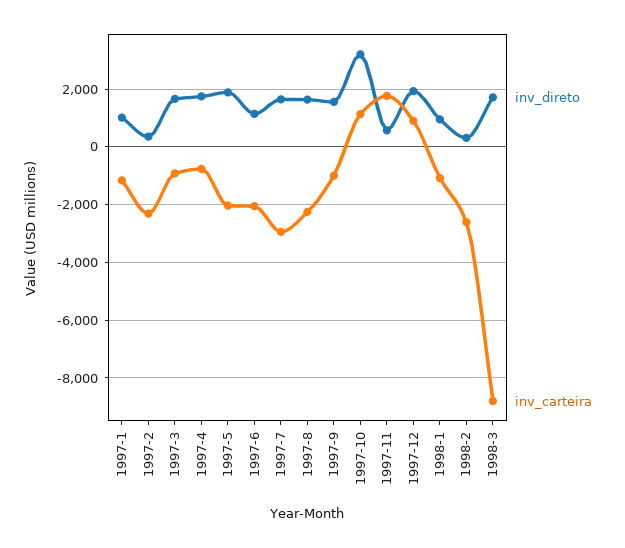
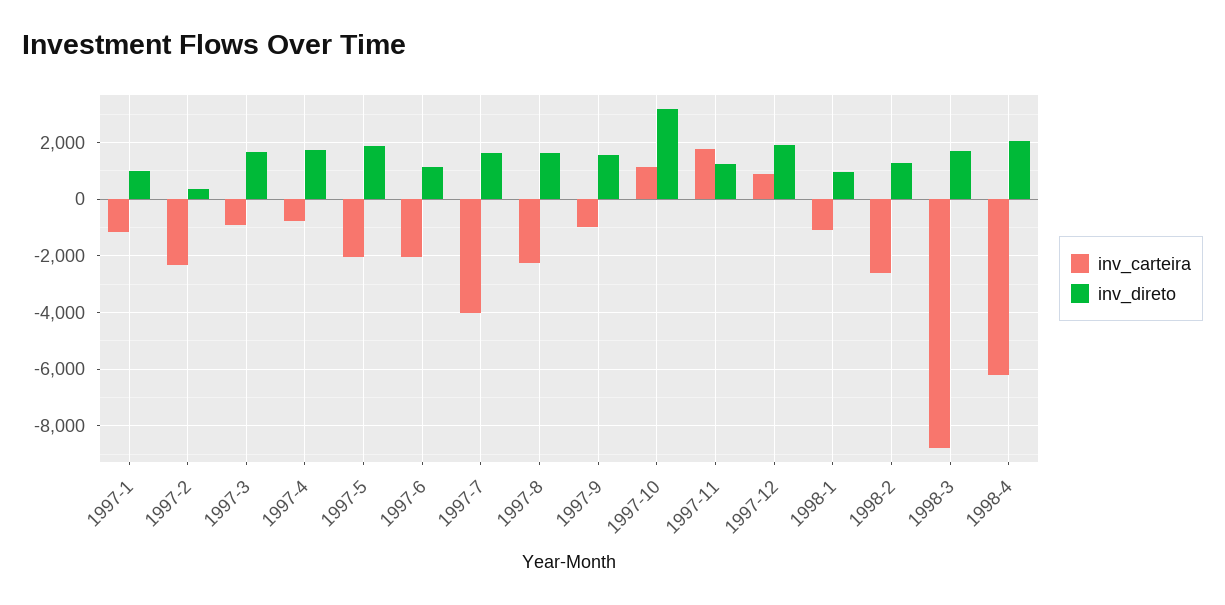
inv_carteira, 1997-7: -3000 -> -4000
inv_direto, 1997-11: 500 -> 1250
inv_direto, 1998-2: 250 -> 1250
inv_carteira, 1998-4: none -> -6250
inv_direto, 1998-4: none -> 2000

